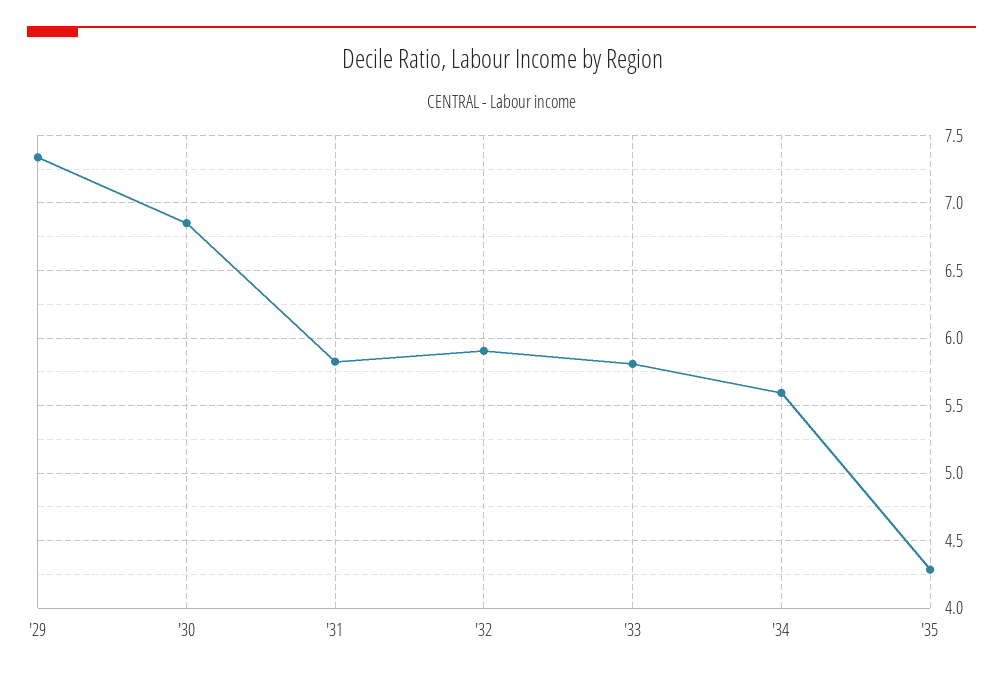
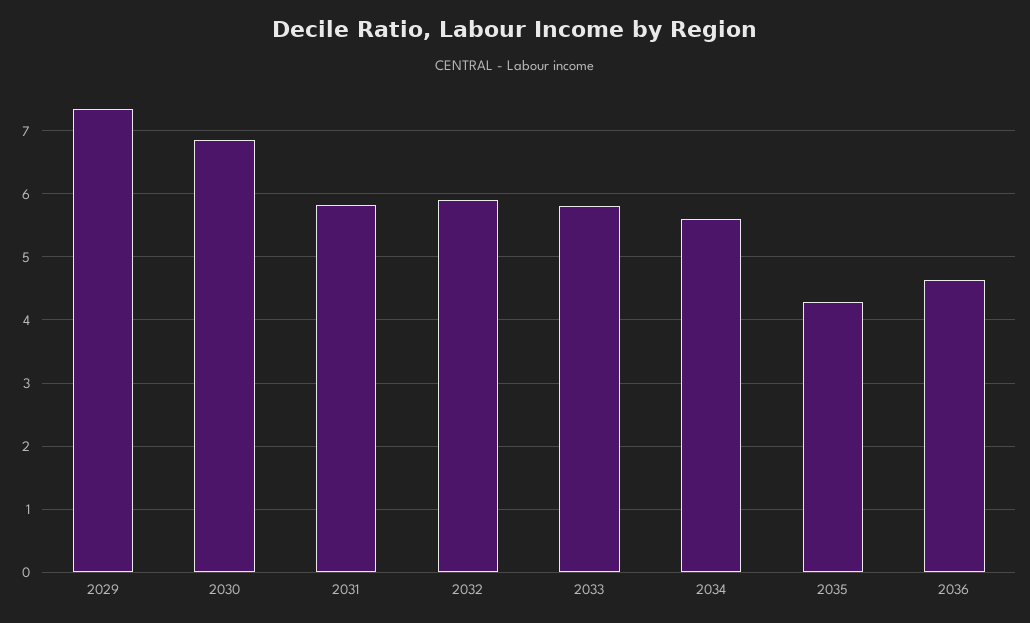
2036: none -> 4.6

